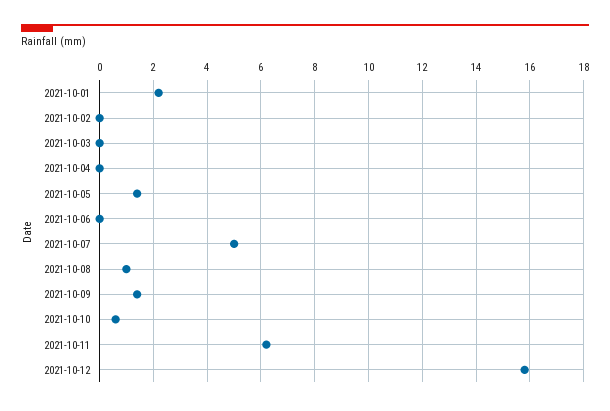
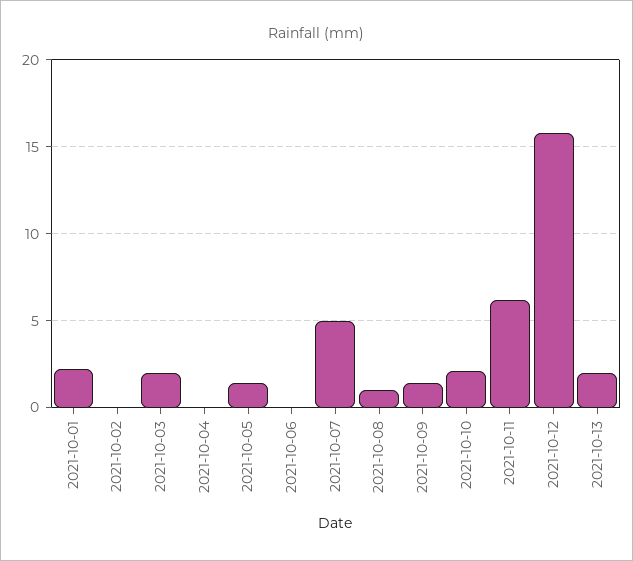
2021-10-03: 0 -> 2
2021-10-10: 0.5 -> 2
2021-10-13: none -> 2

